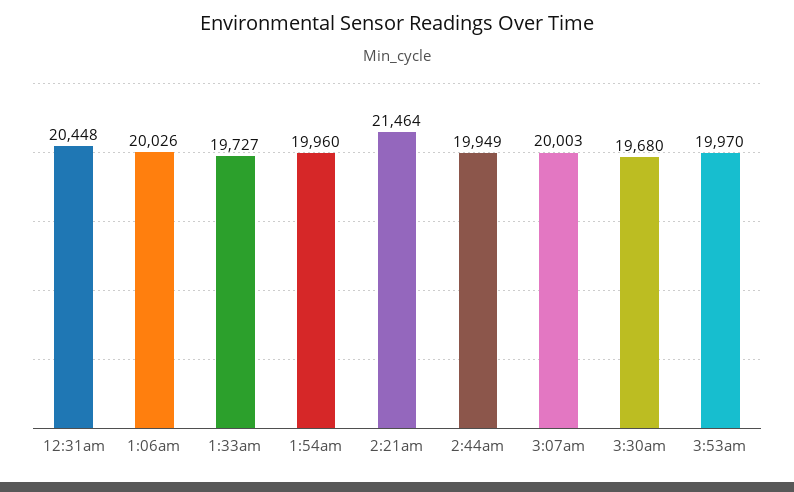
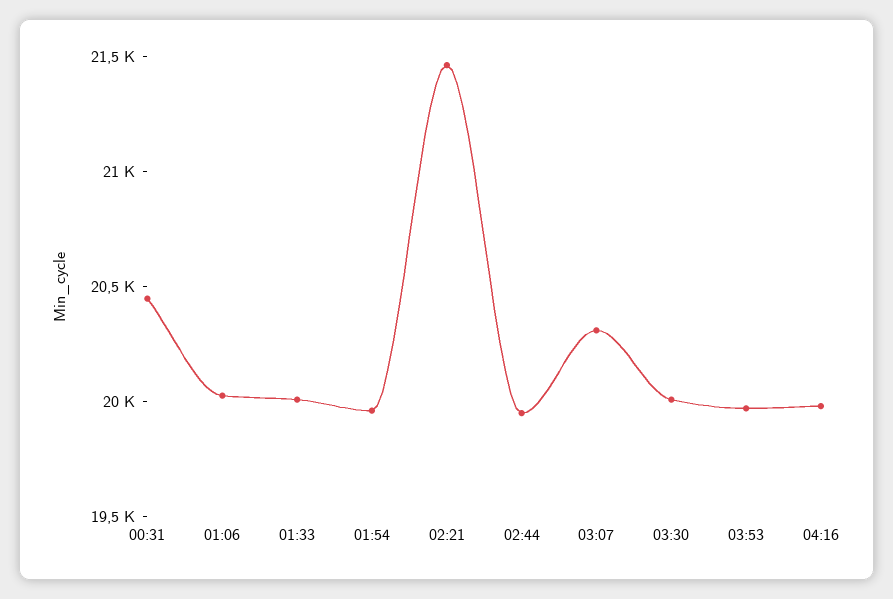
1:33am: 19727 -> 20000
3:07am: 20003 -> 20300
3:30am: 19680 -> 20000
04:16: none -> 20000

